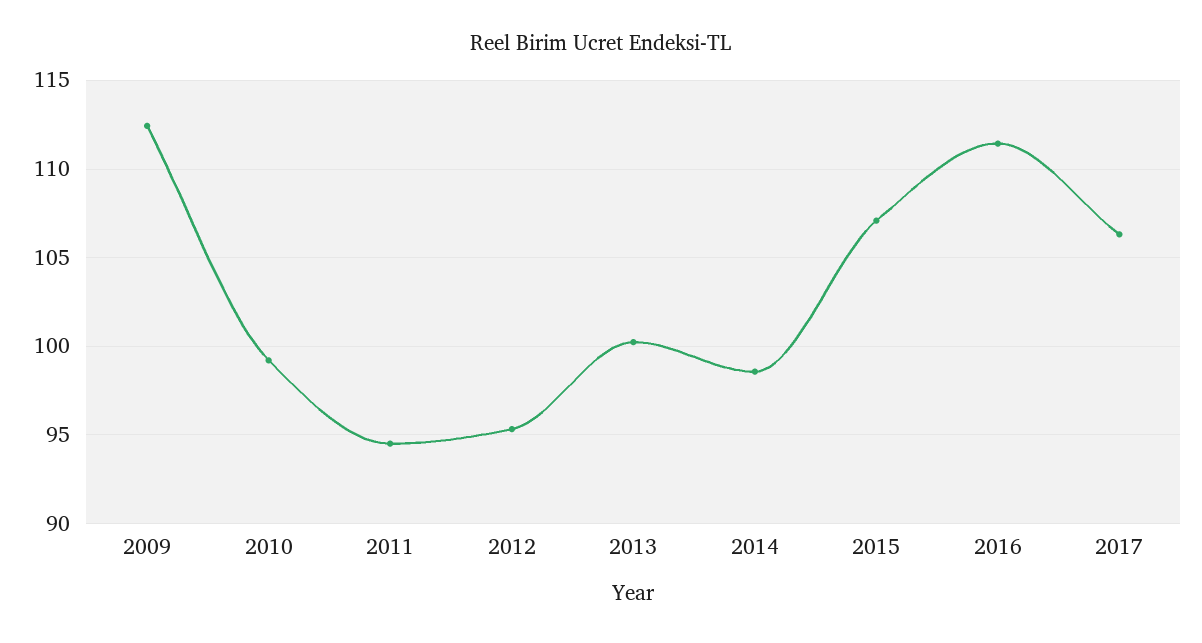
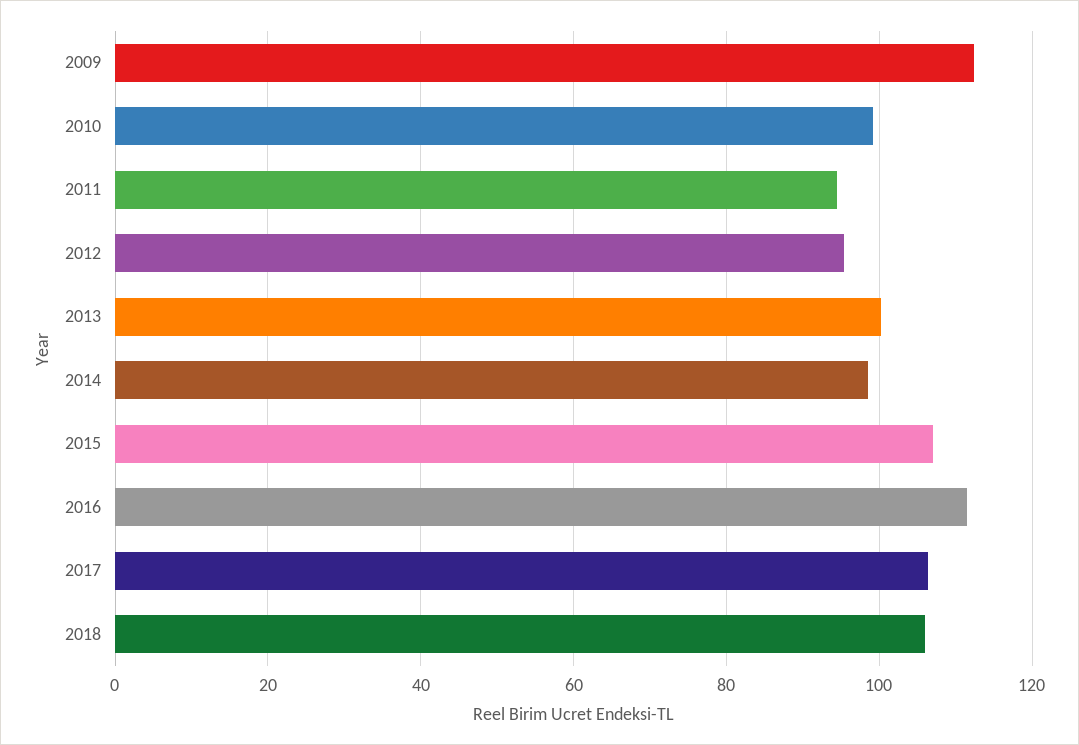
2018: none -> 106

